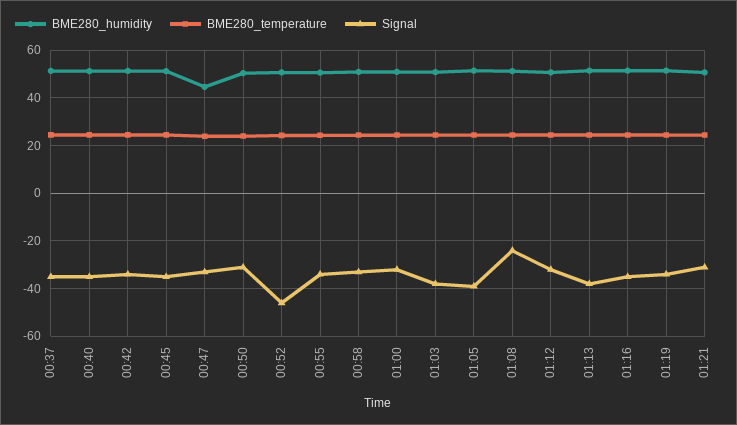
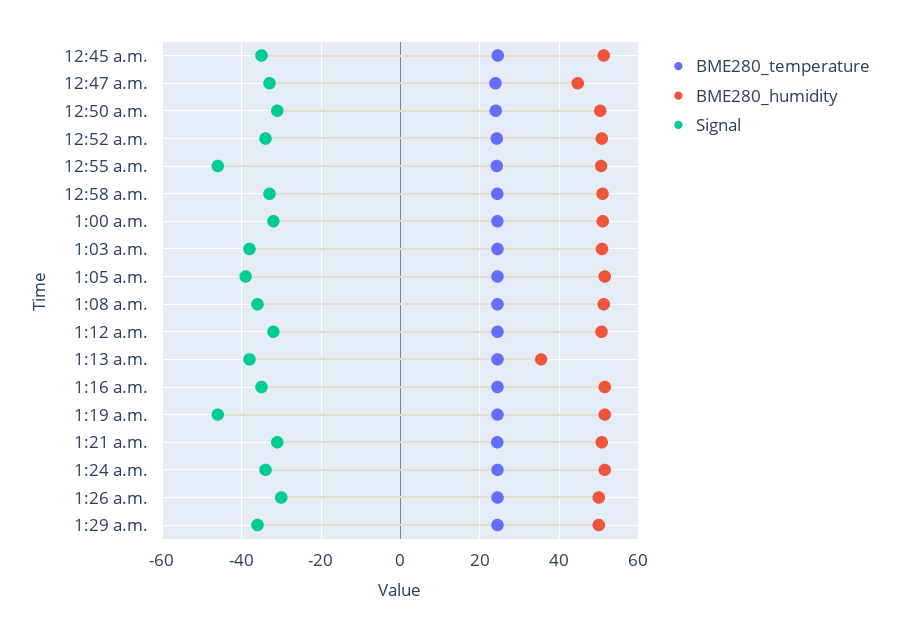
BME280_humidity, 00:37: 50 -> none
BME280_temperature, 00:37: 25 -> none
Signal, 00:37: -35 -> none
BME280_humidity, 00:40: 50 -> none
BME280_temperature, 00:40: 25 -> none
Signal, 00:40: -35 -> none
BME280_humidity, 00:42: 50 -> none
BME280_temperature, 00:42: 25 -> none
Signal, 00:42: -35 -> none
Signal, 00:52: -45 -> -34
Signal, 00:55: -35 -> -46
Signal, 01:08: -25 -> -36
BME280_humidity, 01:13: 50 -> 36
Signal, 01:19: -35 -> -46
BME280_temperature, 1:24 a.m.: none -> 24
BME280_humidity, 1:24 a.m.: none -> 52
Signal, 1:24 a.m.: none -> -34
BME280_temperature, 1:26 a.m.: none -> 24
BME280_humidity, 1:26 a.m.: none -> 50
Signal, 1:26 a.m.: none -> -30
BME280_temperature, 1:29 a.m.: none -> 24
BME280_humidity, 1:29 a.m.: none -> 50
Signal, 1:29 a.m.: none -> -36

